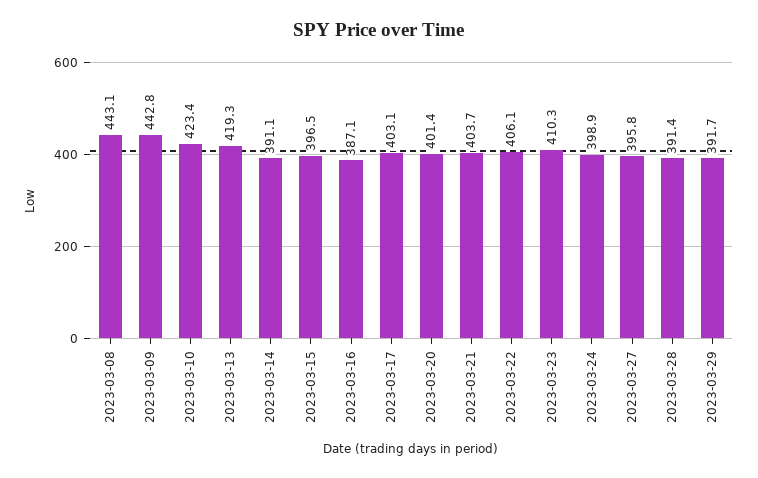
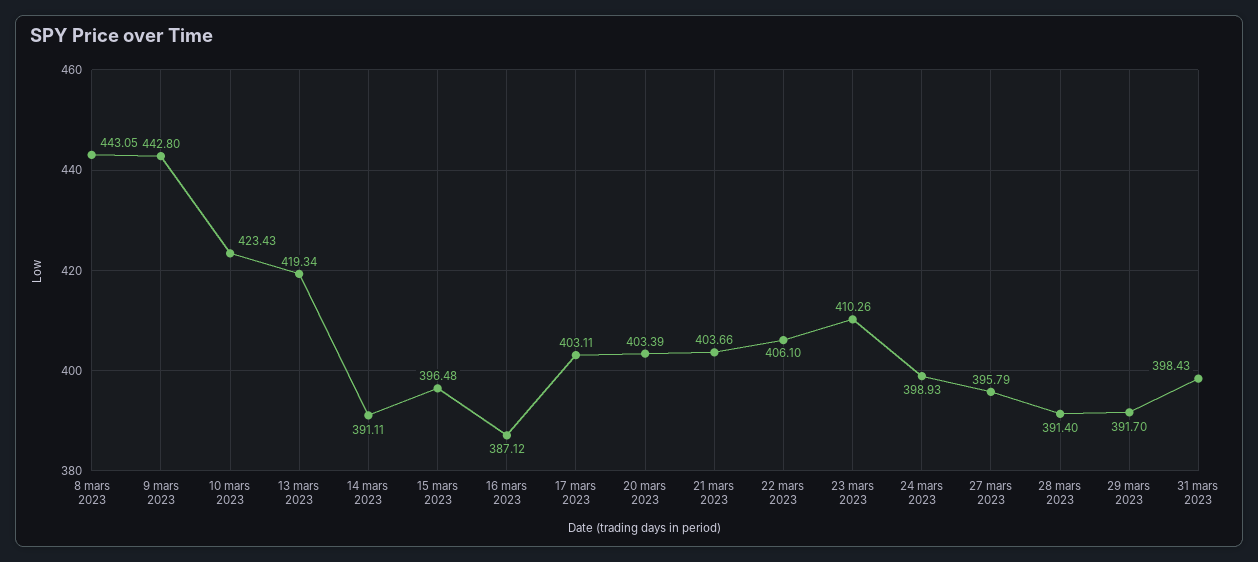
2023-03-20: 401.4 -> 403.39
31 mars 2023: none -> 398.43

